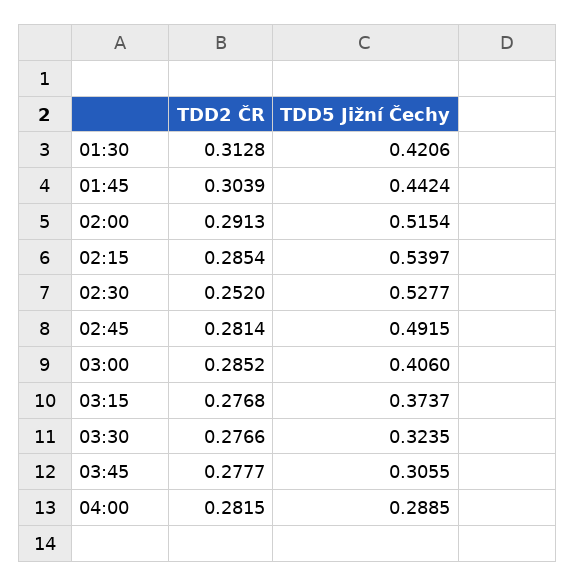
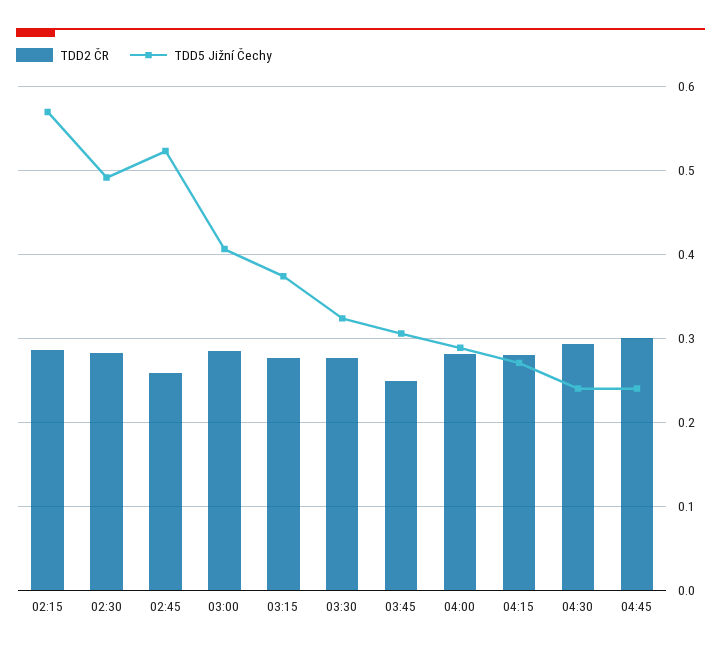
TDD2 ČR, 01:30: 0.3128 -> none
TDD5 Jižní Čechy, 01:30: 0.4206 -> none
TDD2 ČR, 01:45: 0.3039 -> none
TDD5 Jižní Čechy, 01:45: 0.4424 -> none
TDD2 ČR, 02:00: 0.2913 -> none
TDD5 Jižní Čechy, 02:00: 0.5154 -> none
TDD5 Jižní Čechy, 02:15: 0.5397 -> 0.57
TDD2 ČR, 02:30: 0.252 -> 0.28
TDD5 Jižní Čechy, 02:30: 0.5277 -> 0.49
TDD2 ČR, 02:45: 0.2814 -> 0.26
TDD5 Jižní Čechy, 02:45: 0.4915 -> 0.52
TDD2 ČR, 03:45: 0.2777 -> 0.25
TDD2 ČR, 04:15: none -> 0.28
TDD5 Jižní Čechy, 04:15: none -> 0.27
TDD2 ČR, 04:30: none -> 0.29
TDD5 Jižní Čechy, 04:30: none -> 0.24
TDD2 ČR, 04:45: none -> 0.3
TDD5 Jižní Čechy, 04:45: none -> 0.24

